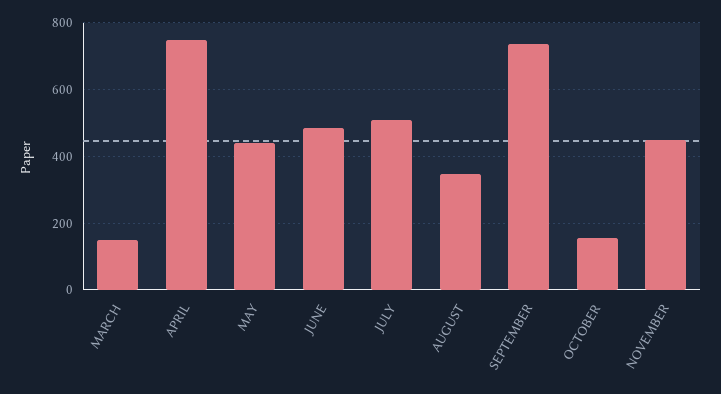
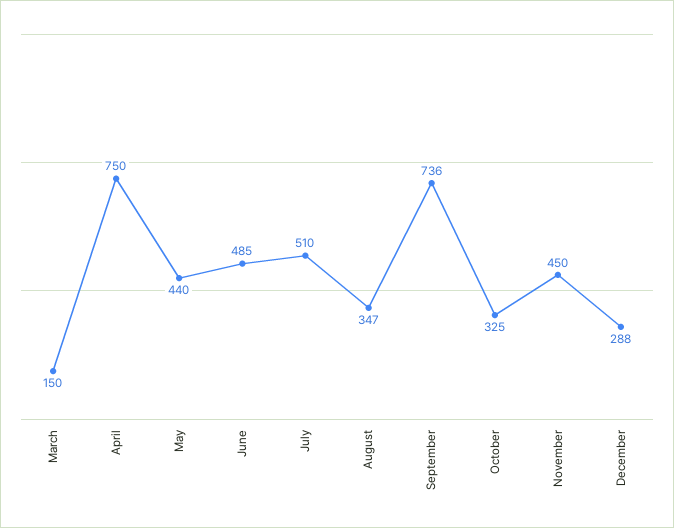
OCTOBER: 160 -> 325
December: none -> 288

